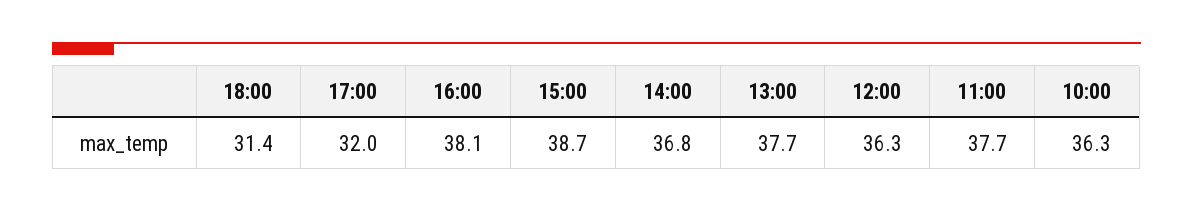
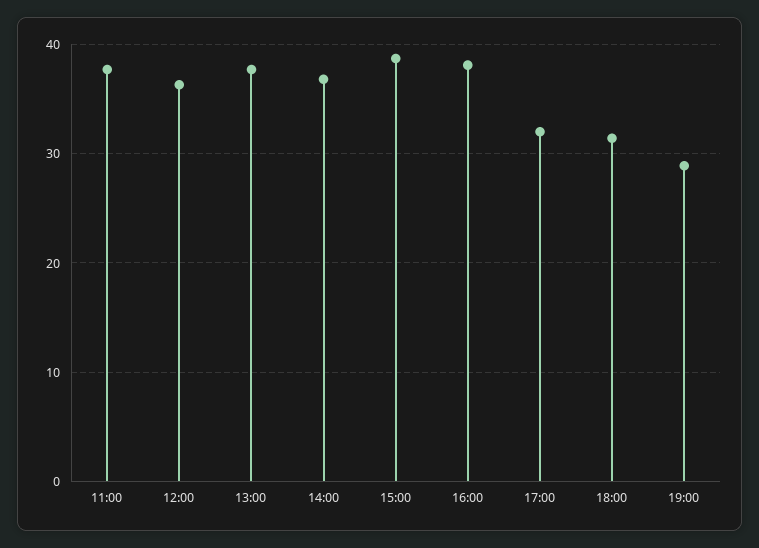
10:00: 36.3 -> none
19:00: none -> 29

